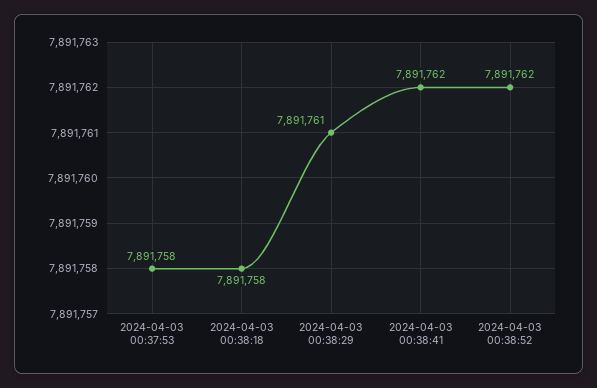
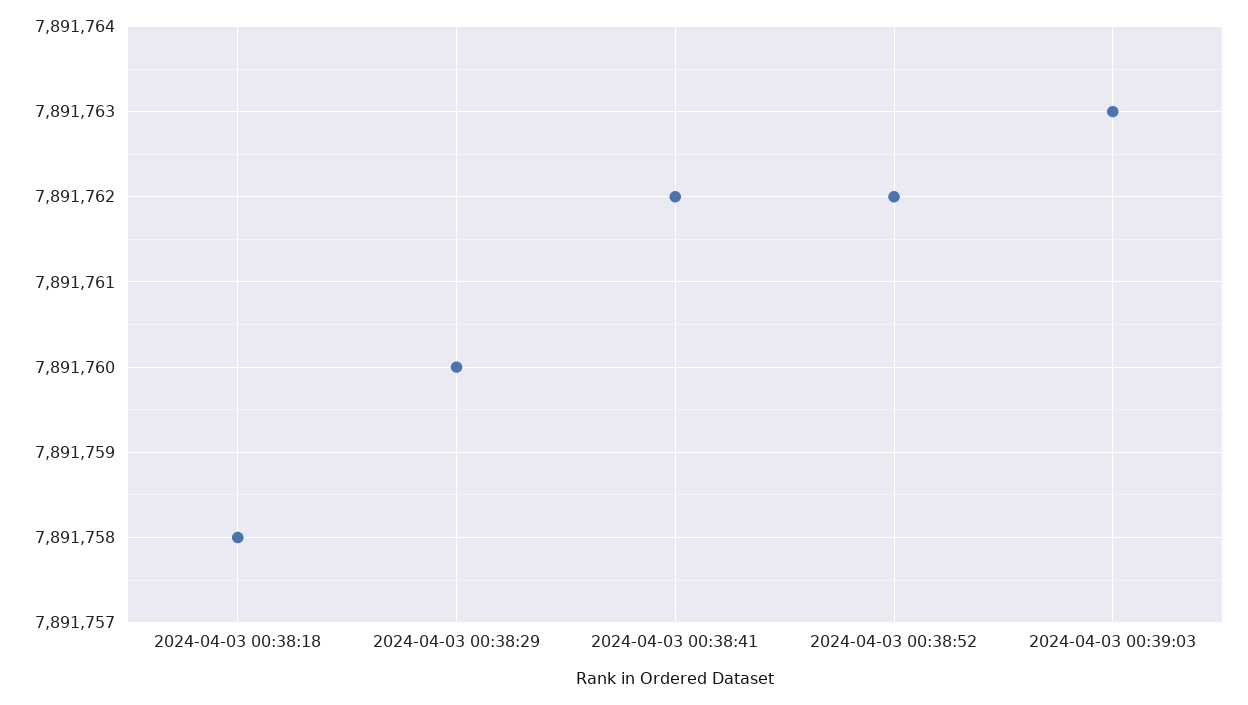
2024-04-03 00:37:53: 7891758 -> none
2024-04-03 00:38:29: 7891761 -> 7891760
2024-04-03 00:39:03: none -> 7891763

